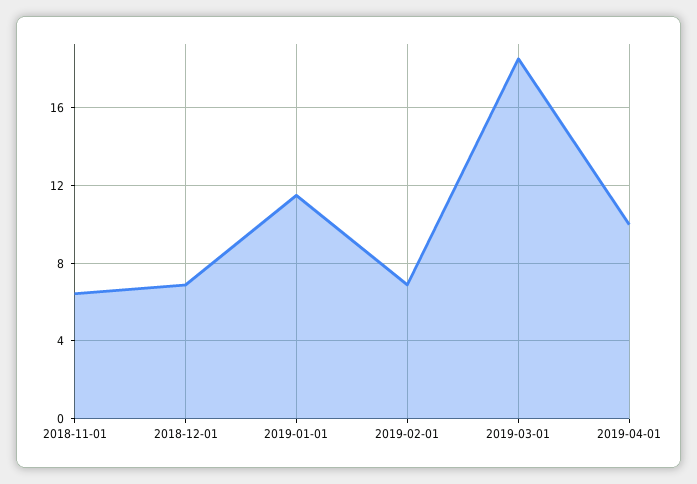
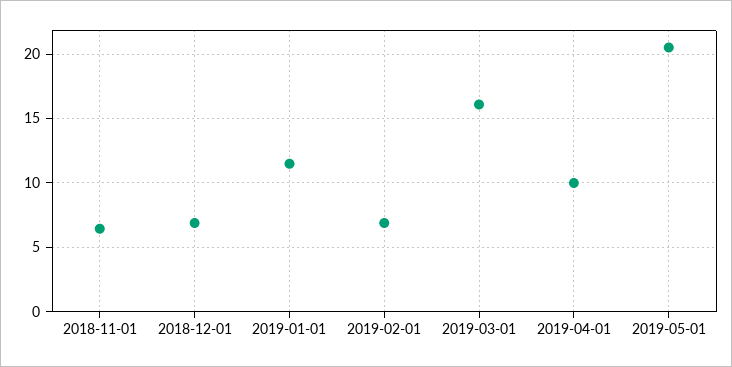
2019-03-01: 18.5 -> 16
2019-05-01: none -> 20.5

